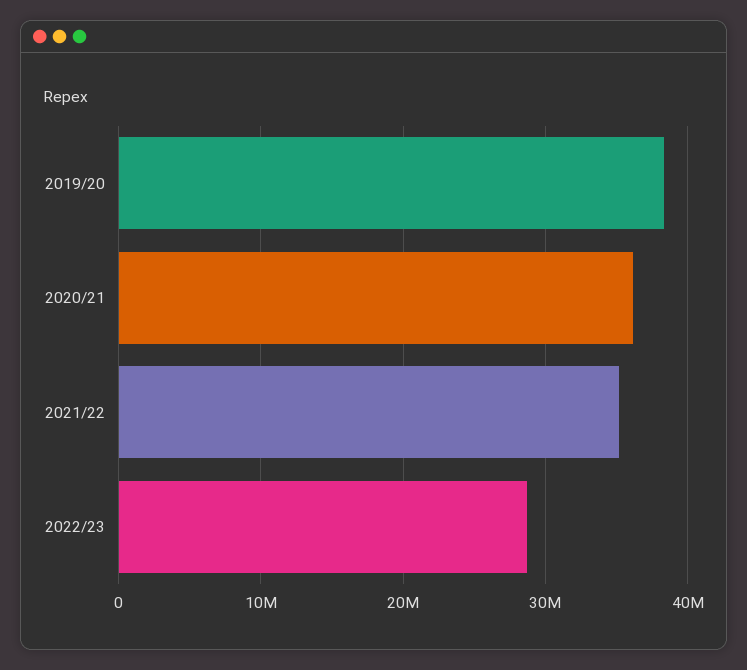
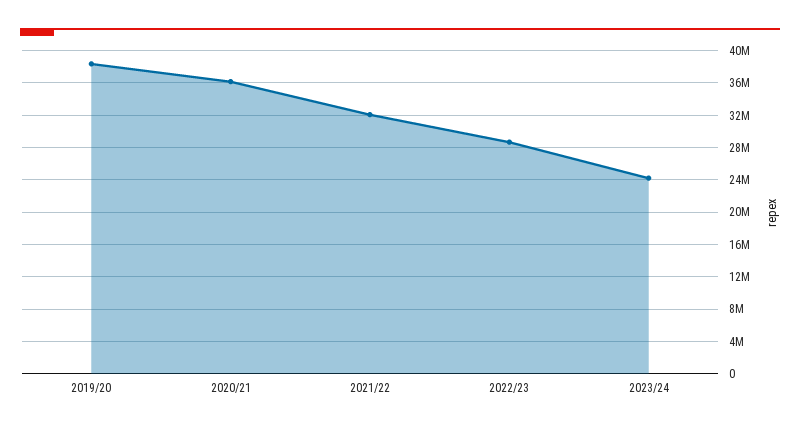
2021/22: 35000000 -> 32000000
2023/24: none -> 24000000

